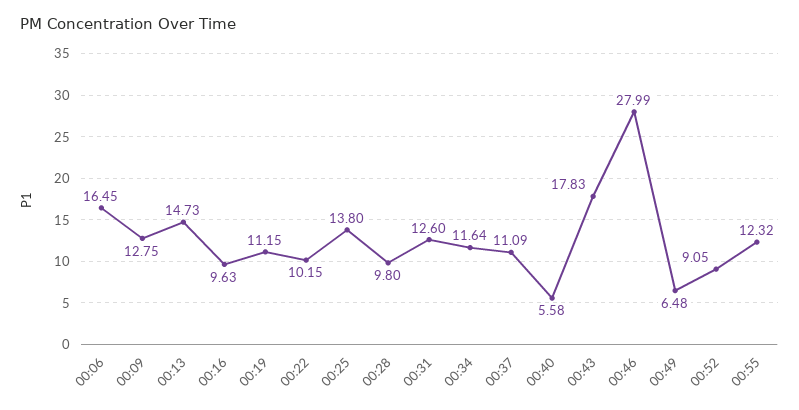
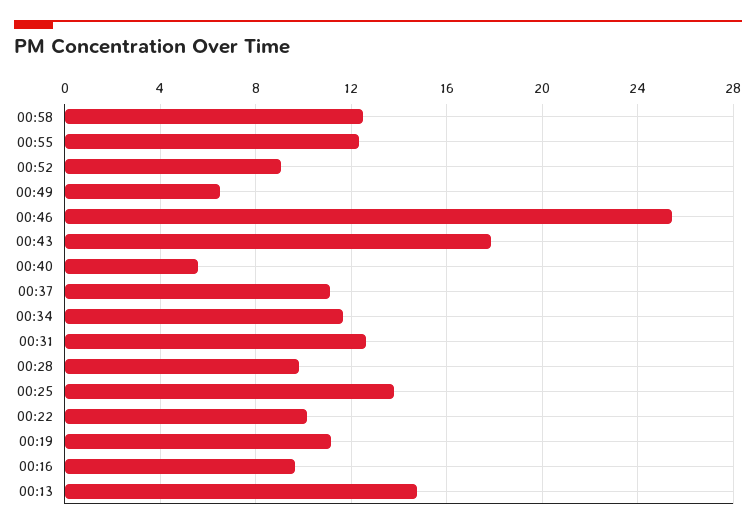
00:06: 16.45 -> none
00:09: 12.75 -> none
00:46: 27.99 -> 25.5
00:58: none -> 12.5

